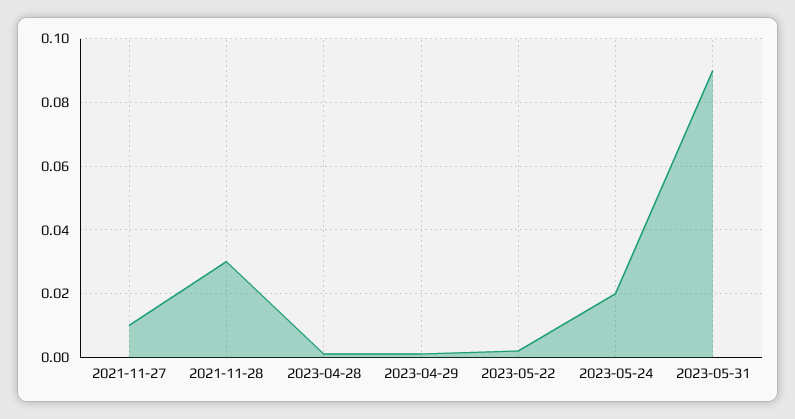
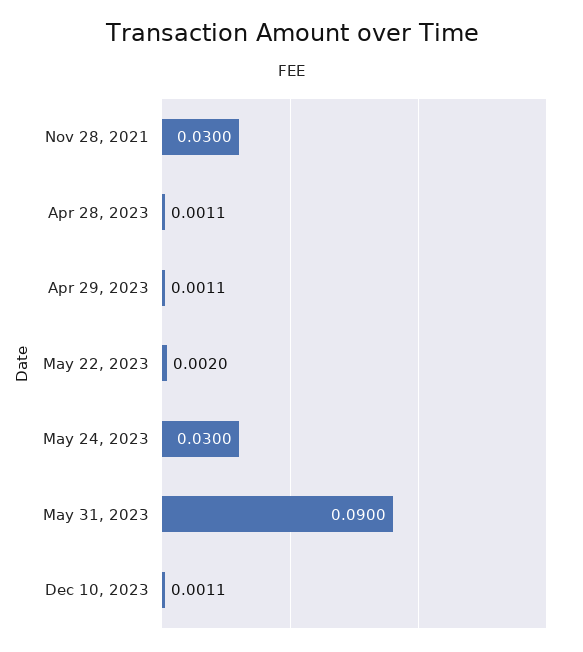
2021-11-27: 0.01 -> none
2023-05-24: 0.02 -> 0.03
Dec 10, 2023: none -> 0.0011

